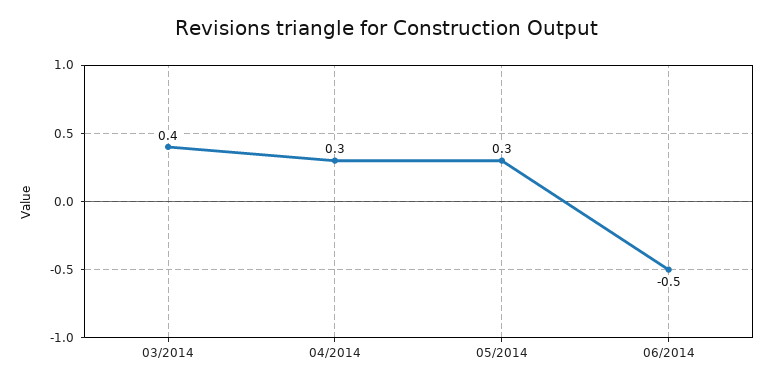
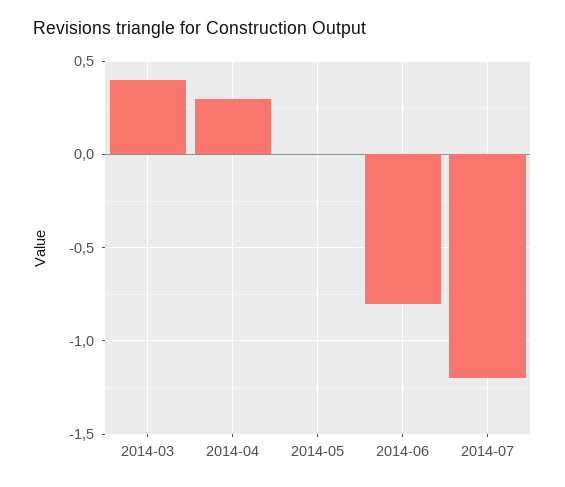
05/2014: 0.3 -> 0
06/2014: -0.5 -> -0.8
2014-07: none -> -1.2

